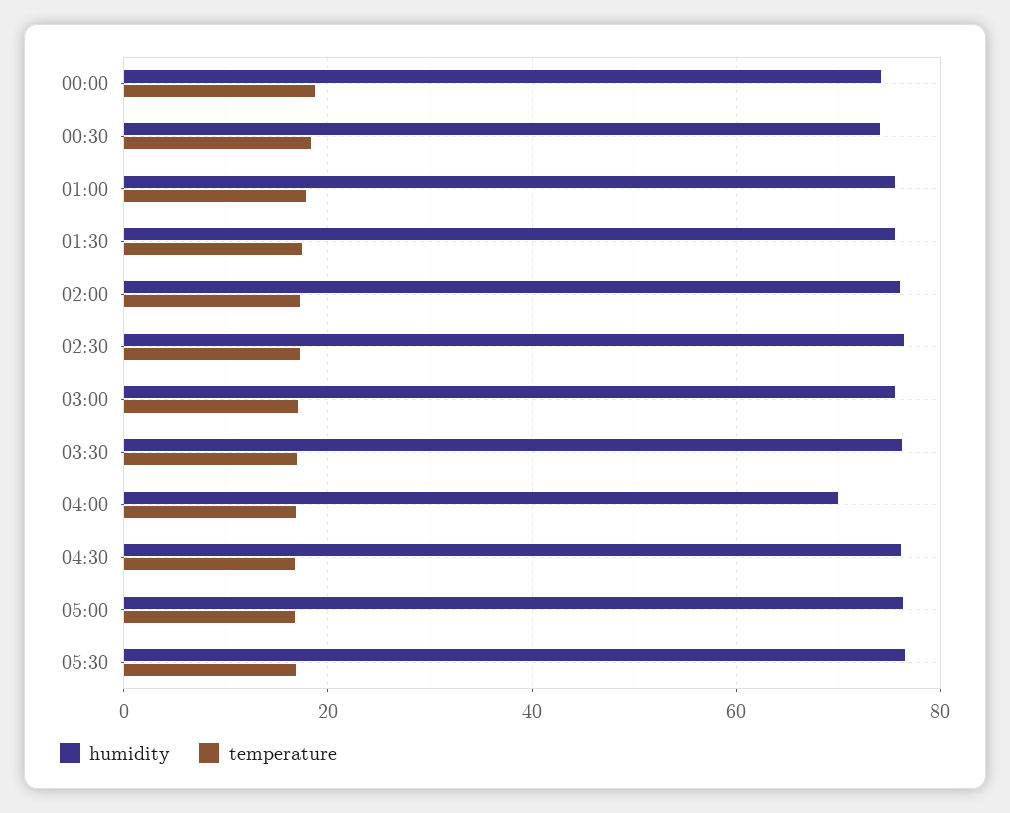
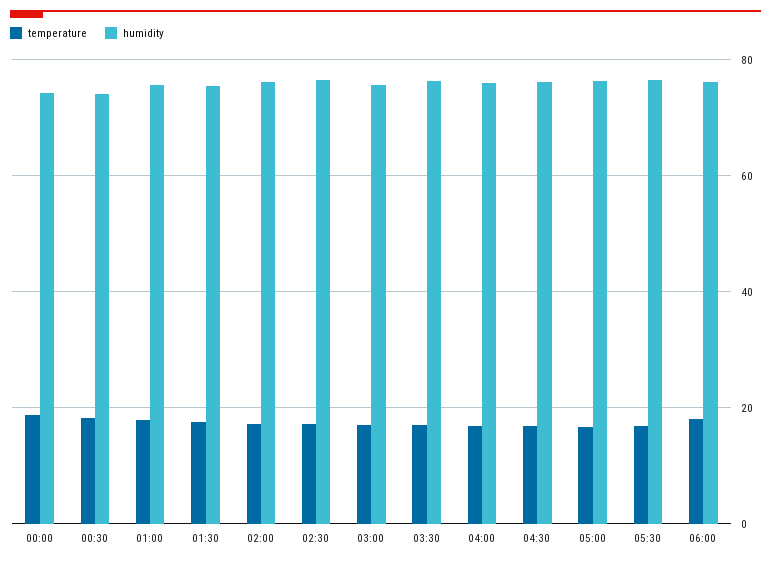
humidity, 04:00: 70 -> 76
temperature, 06:00: none -> 18
humidity, 06:00: none -> 76

